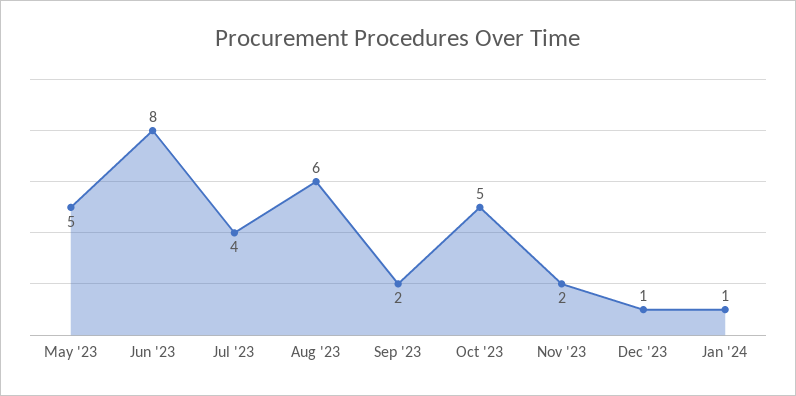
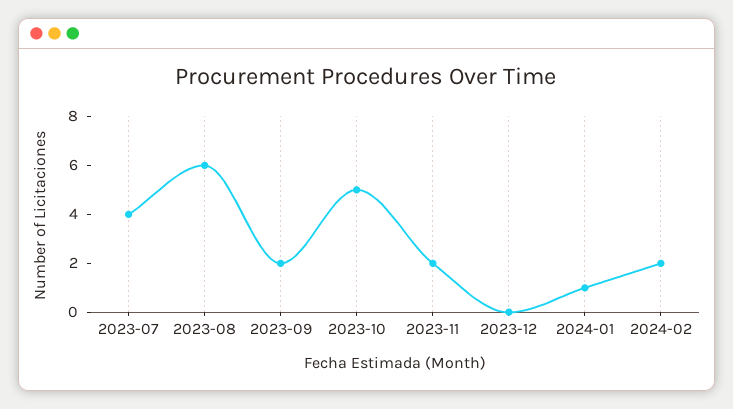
May '23: 5 -> none
Jun '23: 8 -> none
Dec '23: 1 -> 0
2024-02: none -> 2

